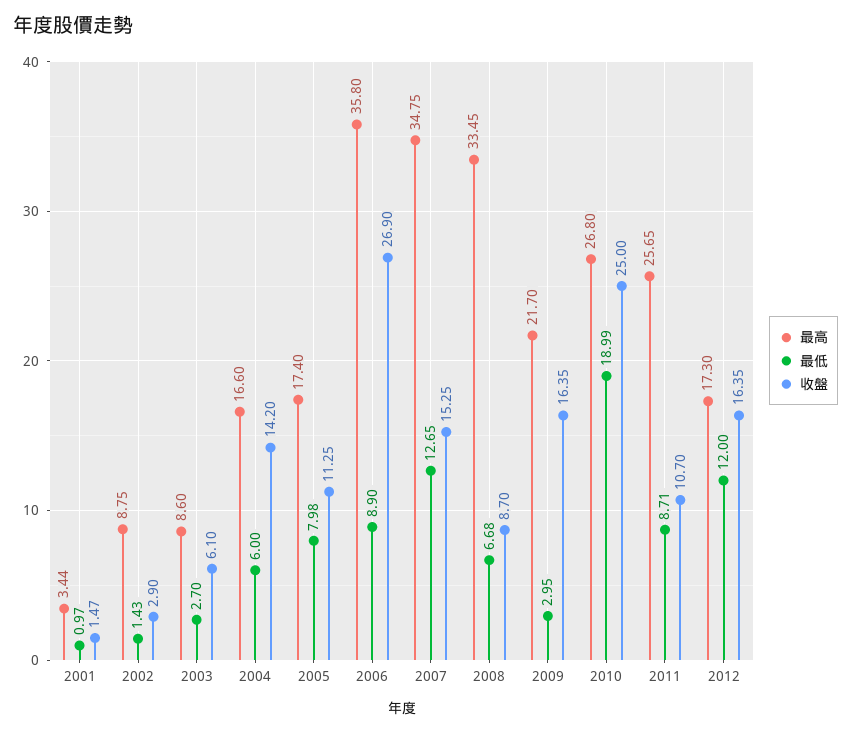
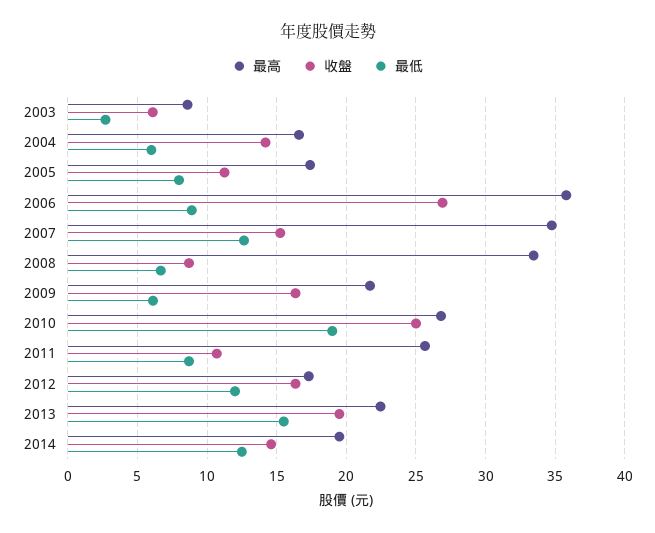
最高, 2001: 3.44 -> none
最低, 2001: 0.97 -> none
收盤, 2001: 1.47 -> none
最高, 2002: 8.75 -> none
最低, 2002: 1.43 -> none
收盤, 2002: 2.9 -> none
最低, 2009: 2.95 -> 6
最高, 2013: none -> 22.5
收盤, 2013: none -> 19.5
最低, 2013: none -> 15.5
最高, 2014: none -> 19.5
收盤, 2014: none -> 14.5
最低, 2014: none -> 12.5

